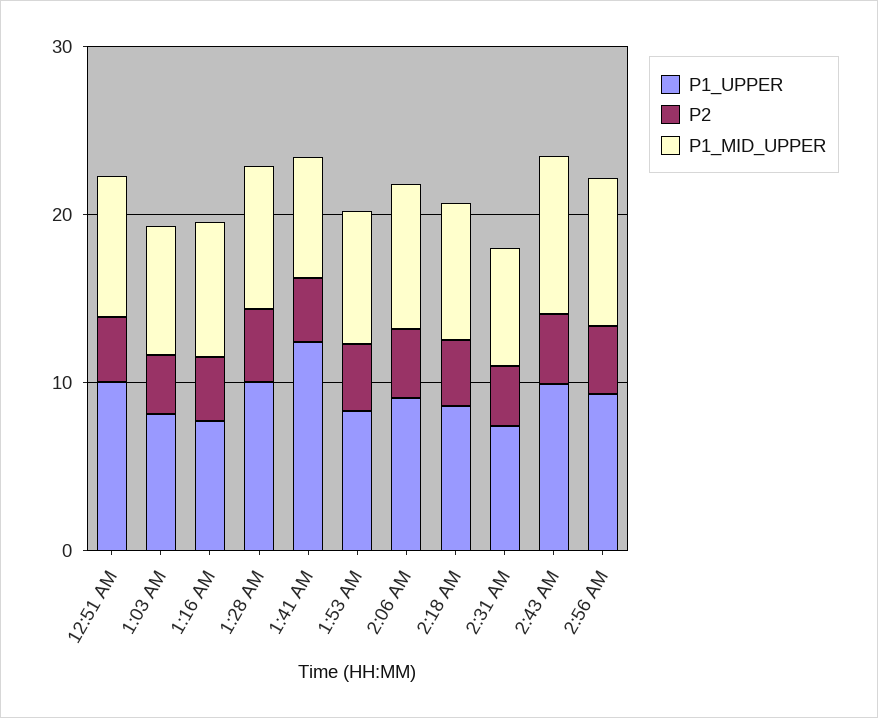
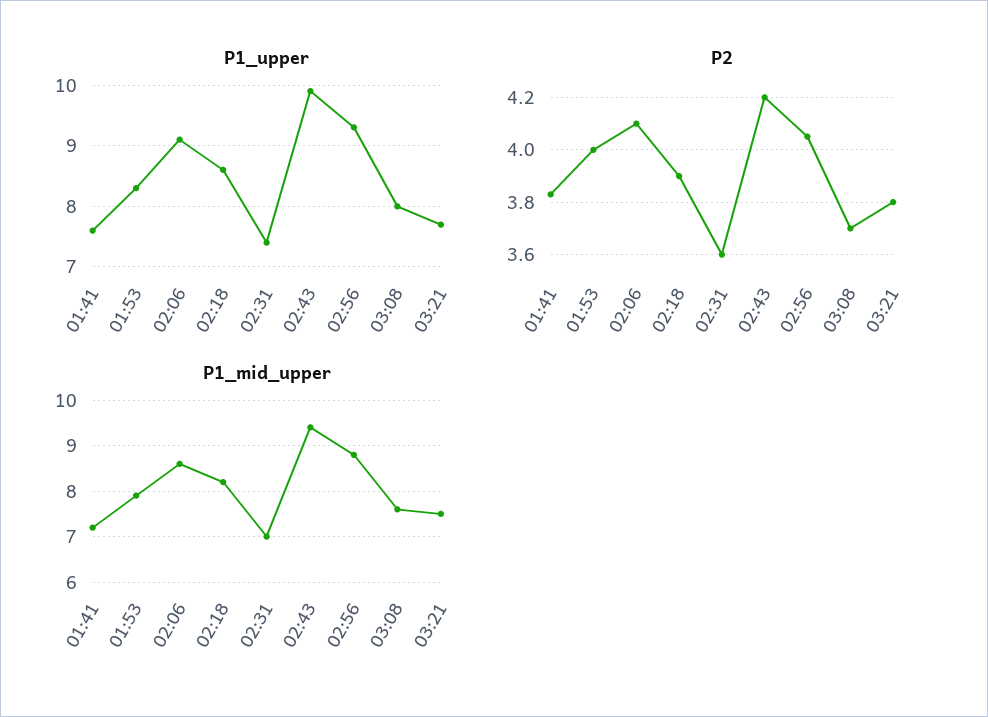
P1_UPPER, 12:51 AM: 10 -> none
P2, 12:51 AM: 4 -> none
P1_MID_UPPER, 12:51 AM: 8 -> none
P1_UPPER, 1:03 AM: 8 -> none
P2, 1:03 AM: 4 -> none
P1_MID_UPPER, 1:03 AM: 8 -> none
P1_UPPER, 1:16 AM: 8 -> none
P2, 1:16 AM: 4 -> none
P1_MID_UPPER, 1:16 AM: 8 -> none
P1_UPPER, 1:28 AM: 10 -> none
P2, 1:28 AM: 4 -> none
P1_MID_UPPER, 1:28 AM: 8 -> none
P1_UPPER, 1:41 AM: 12 -> 7.6
P1_UPPER, 03:08: none -> 8
P1_UPPER, 03:21: none -> 7.7
P2, 03:08: none -> 3.7
P2, 03:21: none -> 3.8
P1_MID_UPPER, 03:08: none -> 7.5
P1_MID_UPPER, 03:21: none -> 7.5

